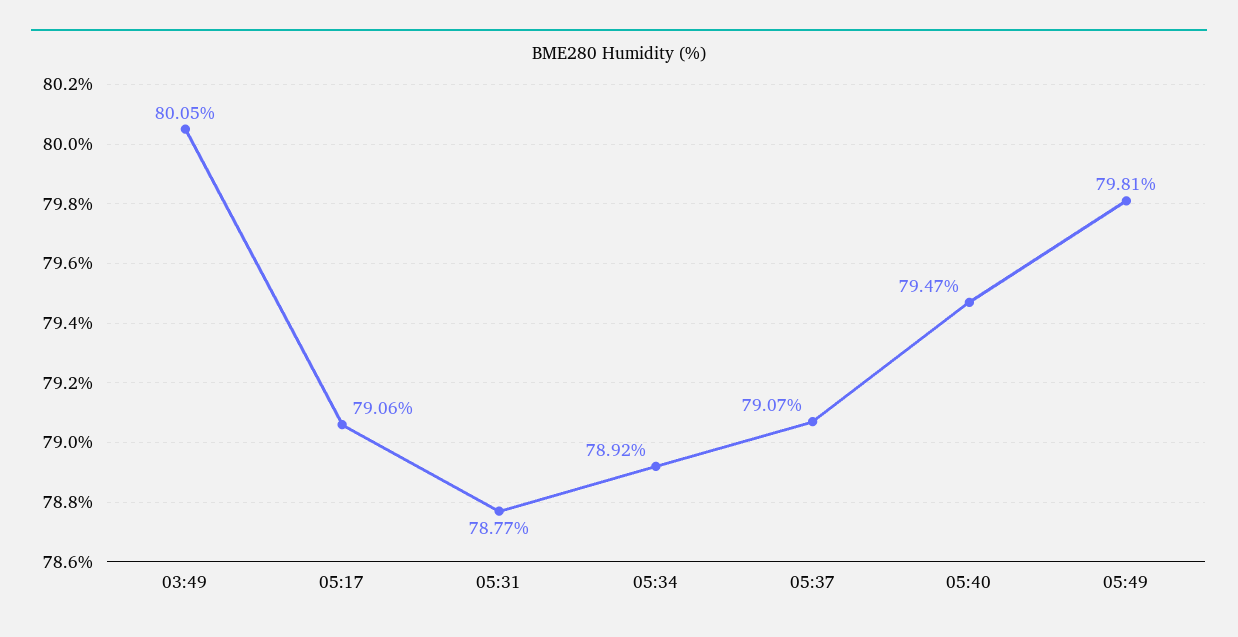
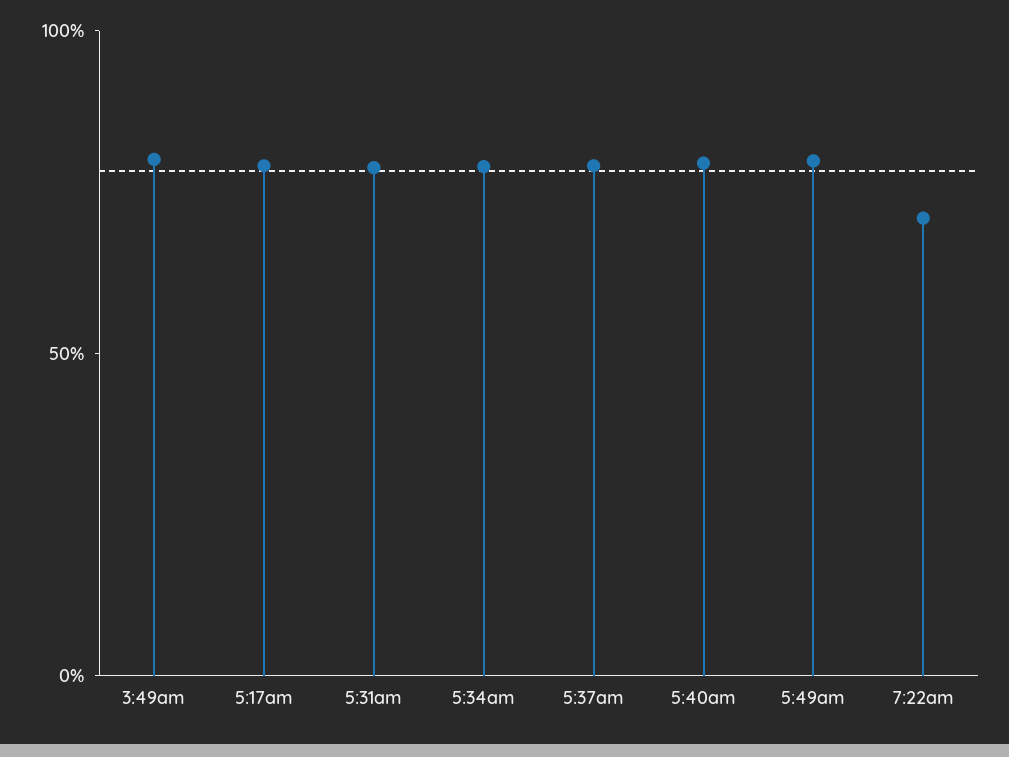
7:22am: none -> 70

